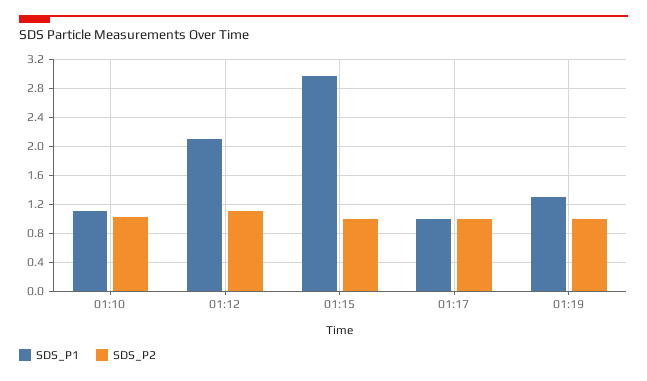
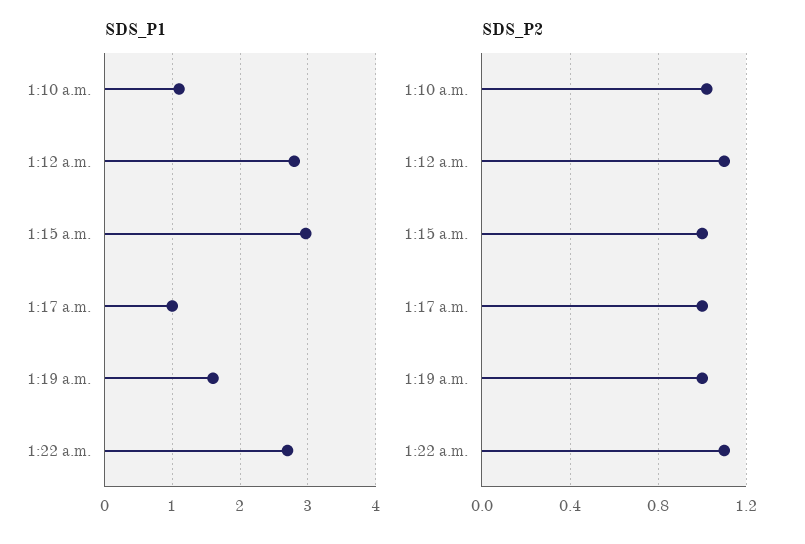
SDS_P1, 01:12: 2.1 -> 2.8
SDS_P1, 01:19: 1.3 -> 1.6
SDS_P1, 1:22 a.m.: none -> 2.7
SDS_P2, 1:22 a.m.: none -> 1.1

